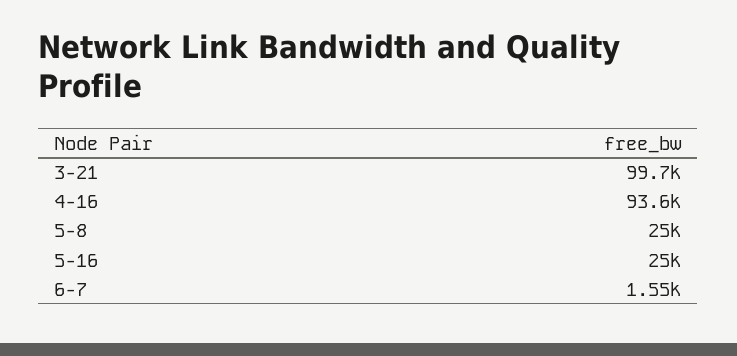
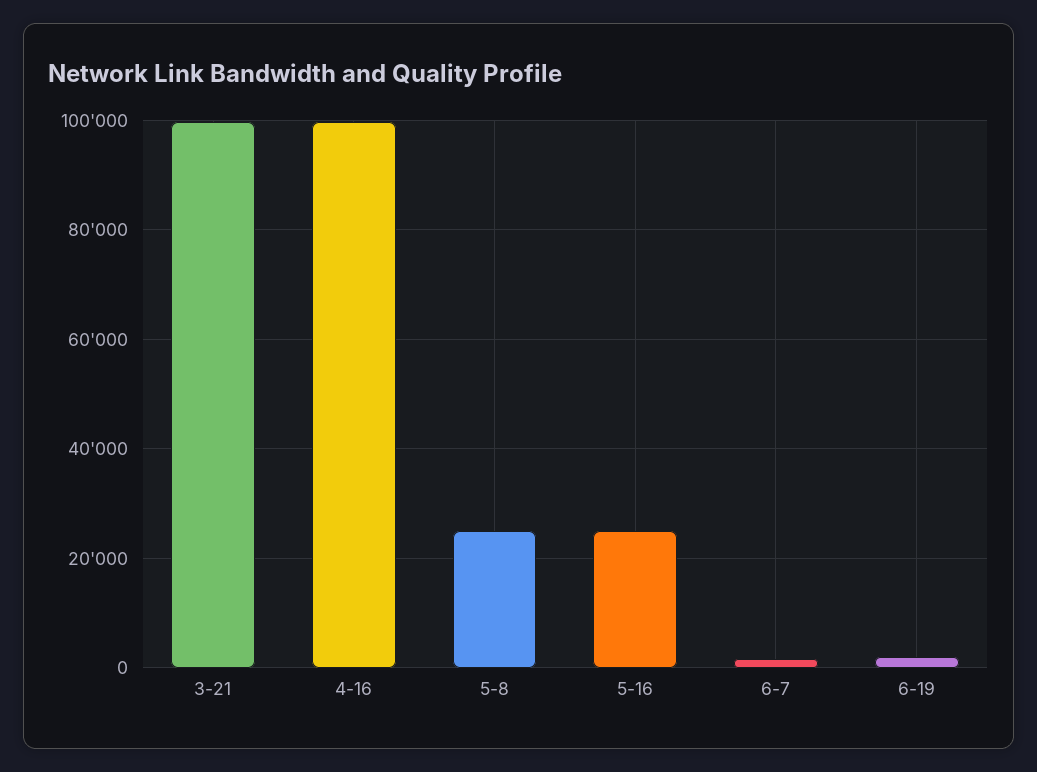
4-16: 93600 -> 100000
6-19: none -> 2000

